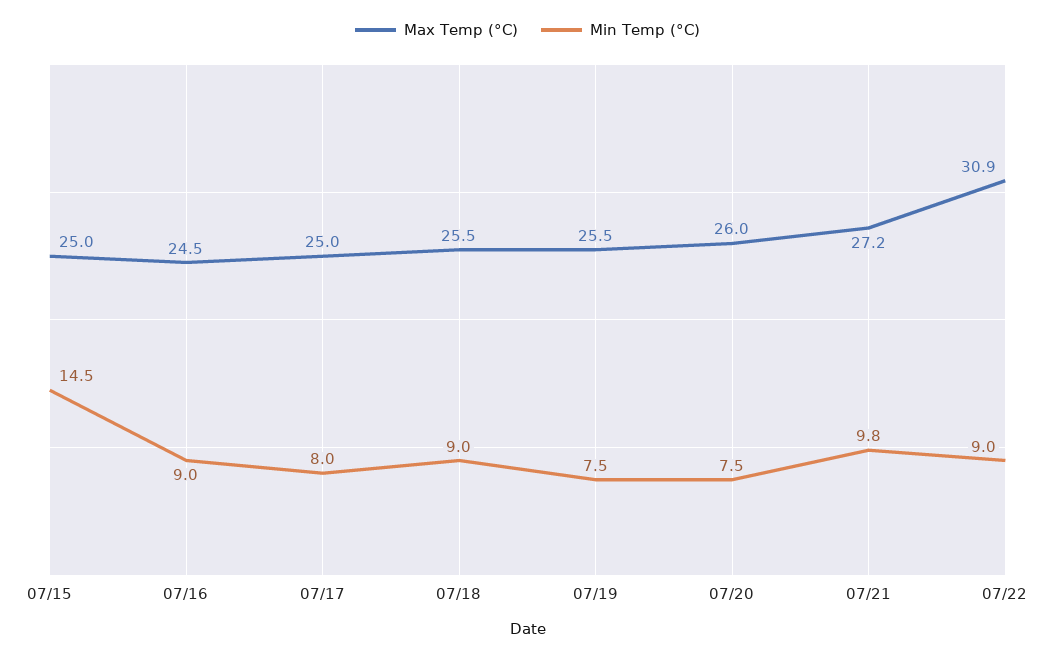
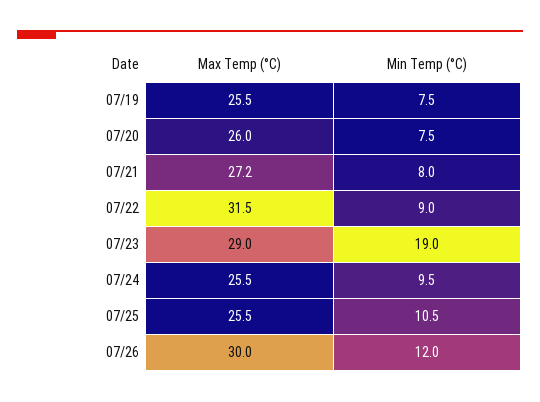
Max Temp (°C), 07/15: 25 -> none
Min Temp (°C), 07/15: 14.5 -> none
Max Temp (°C), 07/16: 24.5 -> none
Min Temp (°C), 07/16: 9 -> none
Max Temp (°C), 07/17: 25 -> none
Min Temp (°C), 07/17: 8 -> none
Max Temp (°C), 07/18: 25.5 -> none
Min Temp (°C), 07/18: 9 -> none
Min Temp (°C), 07/21: 9.8 -> 8
Max Temp (°C), 07/22: 30.9 -> 31.5
Max Temp (°C), 07/23: none -> 29
Min Temp (°C), 07/23: none -> 19
Max Temp (°C), 07/24: none -> 25.5
Min Temp (°C), 07/24: none -> 9.5
Max Temp (°C), 07/25: none -> 25.5
Min Temp (°C), 07/25: none -> 10.5
Max Temp (°C), 07/26: none -> 30
Min Temp (°C), 07/26: none -> 12

